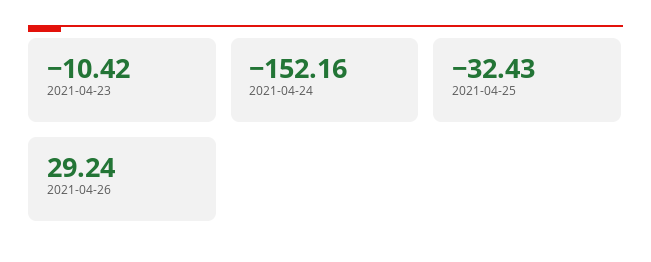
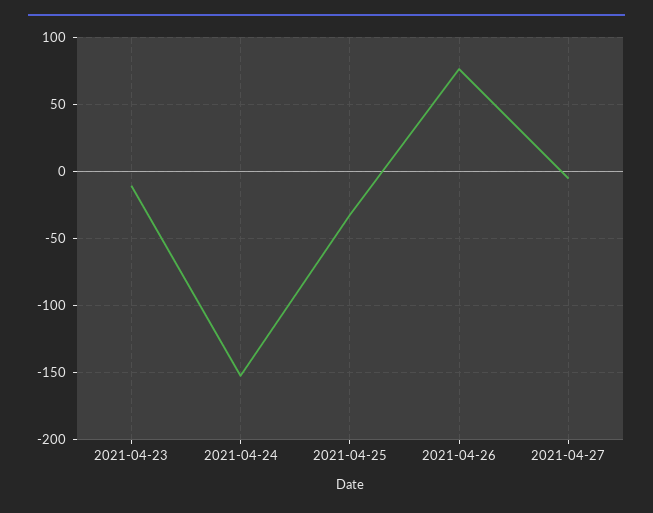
2021-04-26: 29.24 -> 75
2021-04-27: none -> -5

